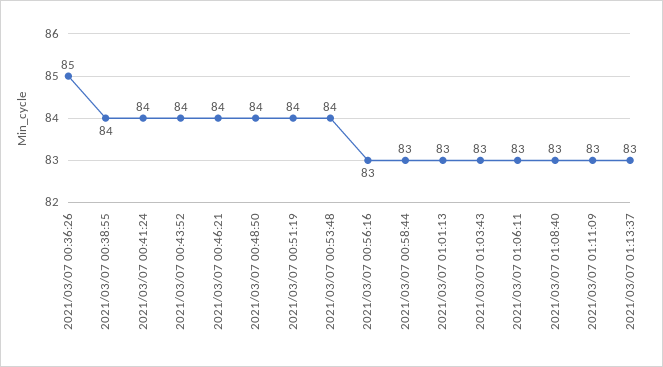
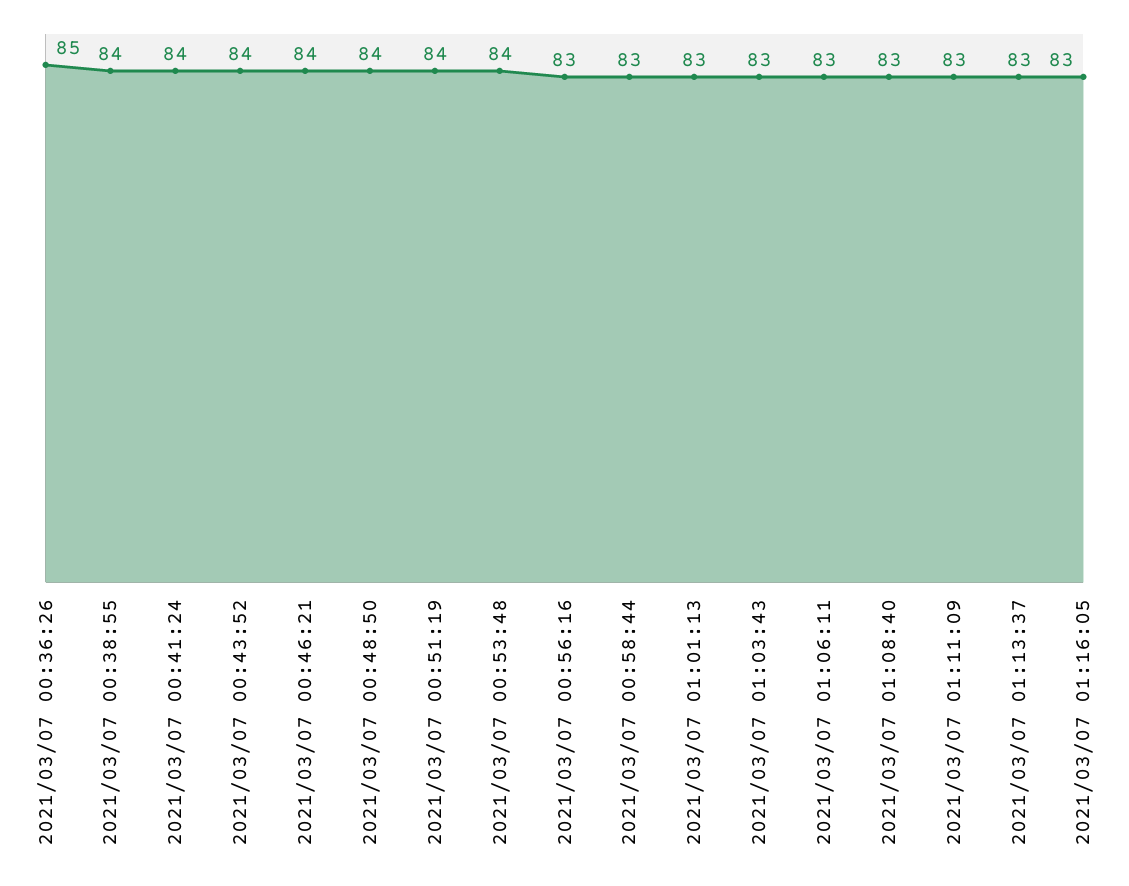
2021/03/07 01:16:05: none -> 83

